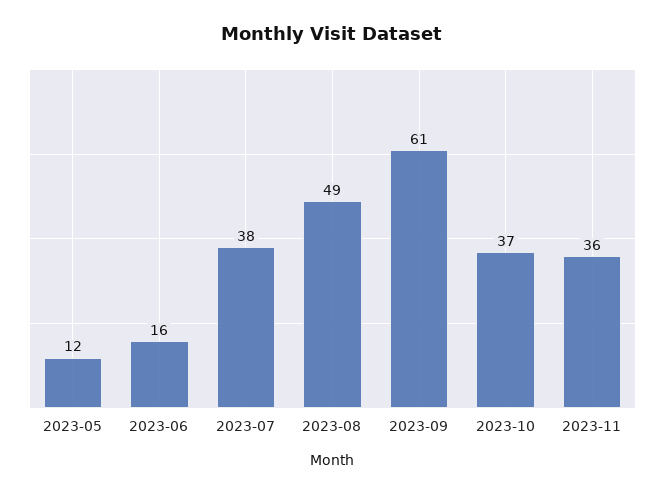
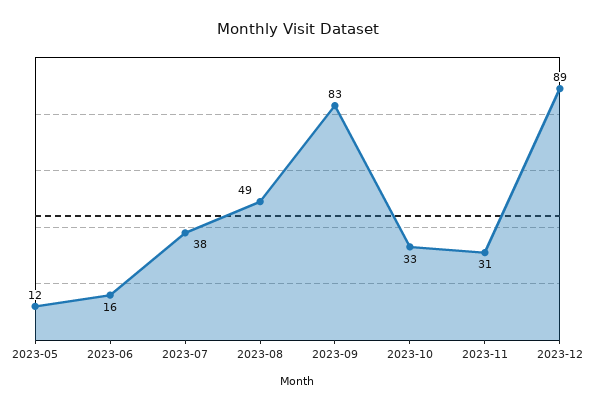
2023-09: 61 -> 83
2023-10: 37 -> 33
2023-11: 36 -> 31
2023-12: none -> 89

